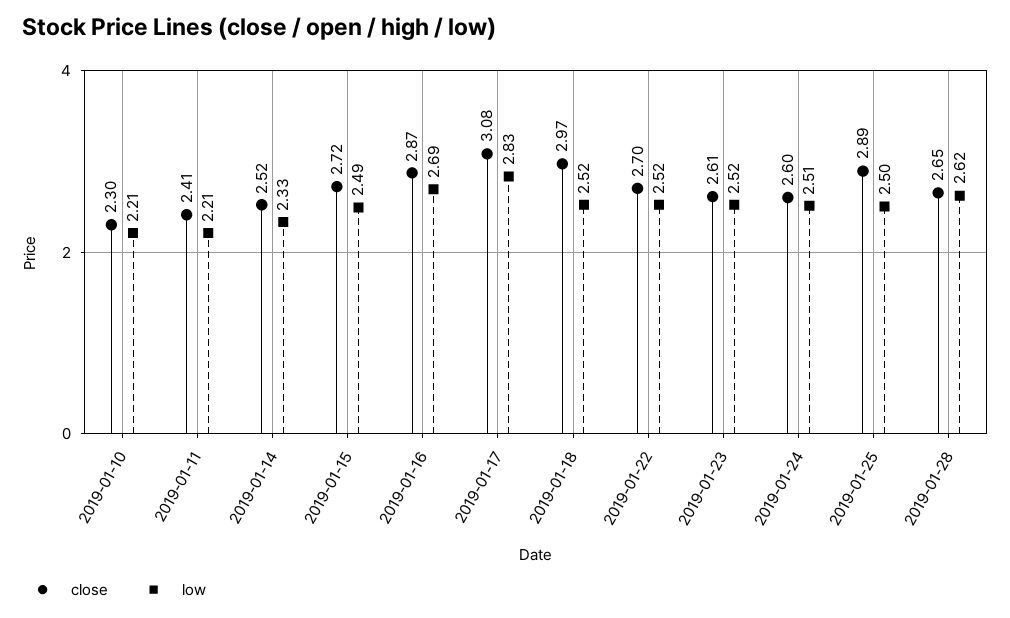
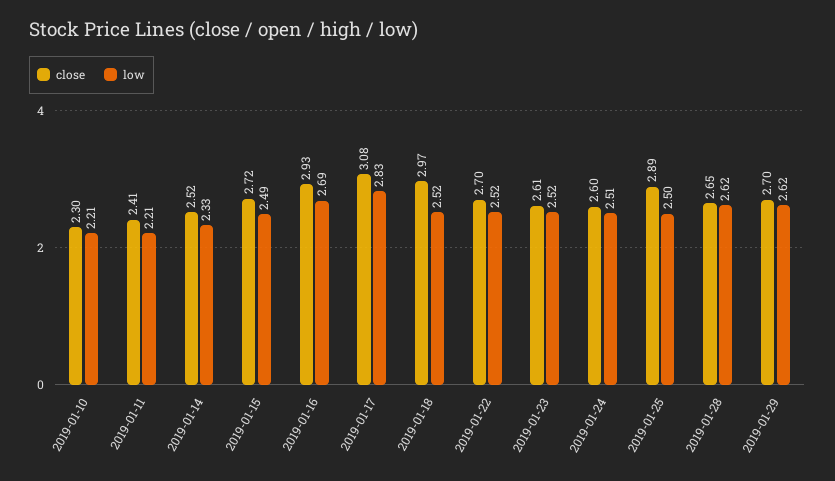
close, 2019-01-16: 2.87 -> 2.93
close, 2019-01-29: none -> 2.7
low, 2019-01-29: none -> 2.62

